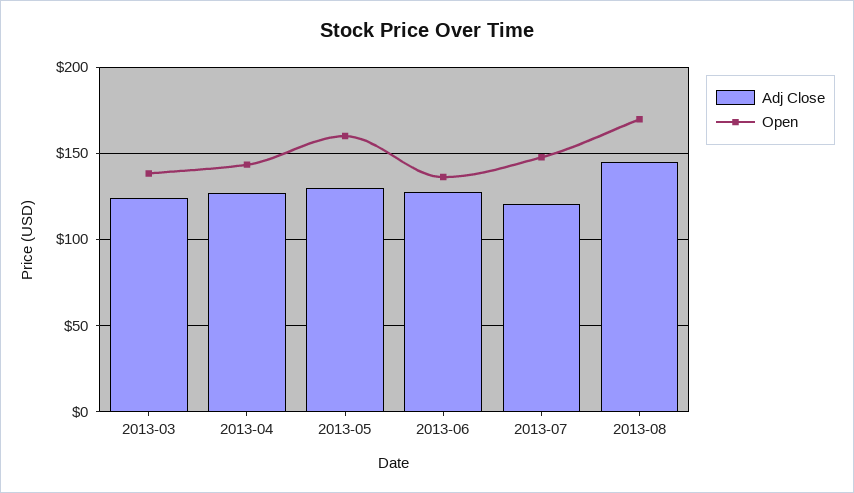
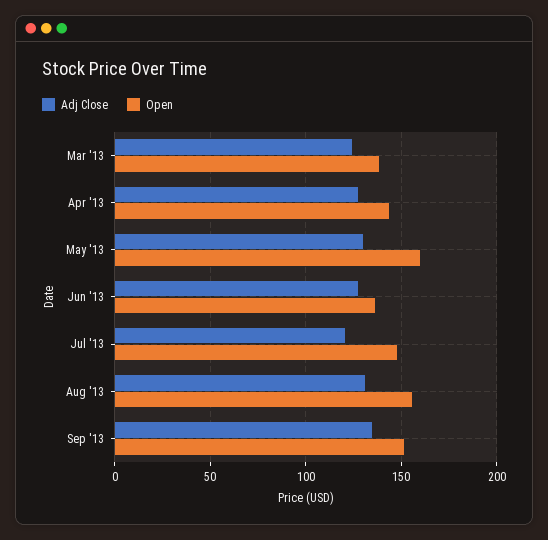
Adj Close, 2013-08: 145 -> 130
Open, 2013-08: 170 -> 155
Adj Close, Sep '13: none -> 135
Open, Sep '13: none -> 150

